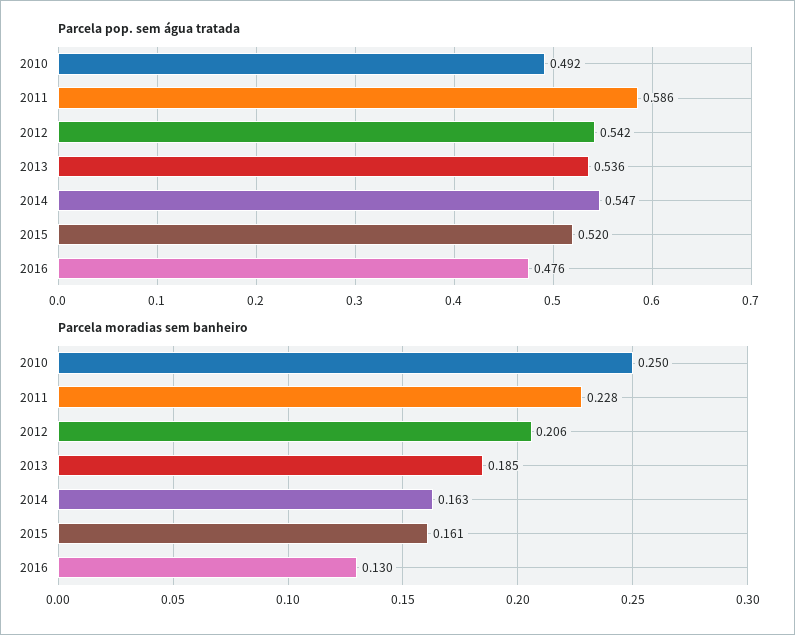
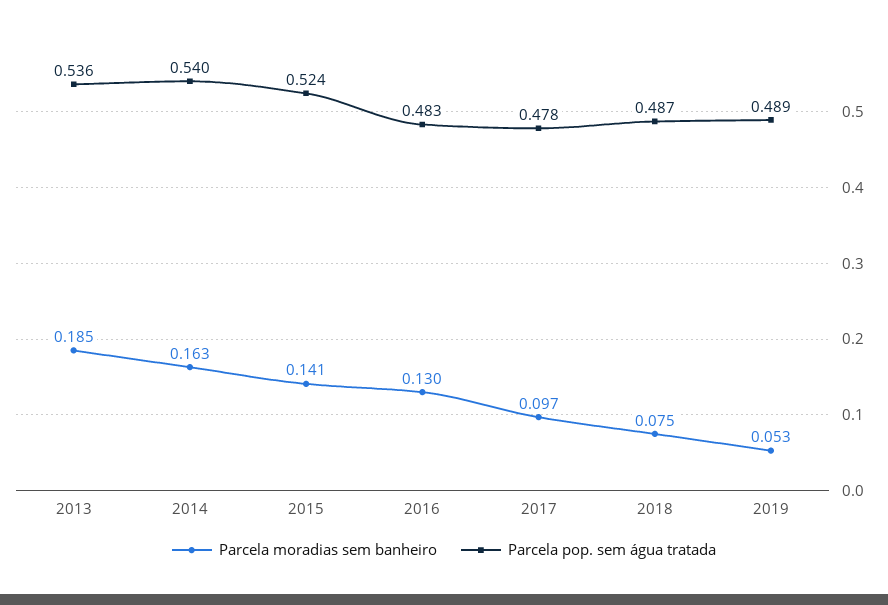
Parcela pop. sem água tratada, 2010: 0.492 -> none
Parcela pop. sem água tratada, 2011: 0.586 -> none
Parcela pop. sem água tratada, 2012: 0.542 -> none
Parcela pop. sem água tratada, 2014: 0.547 -> 0.54
Parcela pop. sem água tratada, 2015: 0.52 -> 0.524
Parcela pop. sem água tratada, 2016: 0.476 -> 0.483
Parcela moradias sem banheiro, 2010: 0.25 -> none
Parcela moradias sem banheiro, 2011: 0.228 -> none
Parcela moradias sem banheiro, 2012: 0.206 -> none
Parcela moradias sem banheiro, 2015: 0.161 -> 0.141
Parcela moradias sem banheiro, 2017: none -> 0.097
Parcela pop. sem água tratada, 2017: none -> 0.478
Parcela moradias sem banheiro, 2018: none -> 0.075
Parcela pop. sem água tratada, 2018: none -> 0.487
Parcela moradias sem banheiro, 2019: none -> 0.053
Parcela pop. sem água tratada, 2019: none -> 0.489

